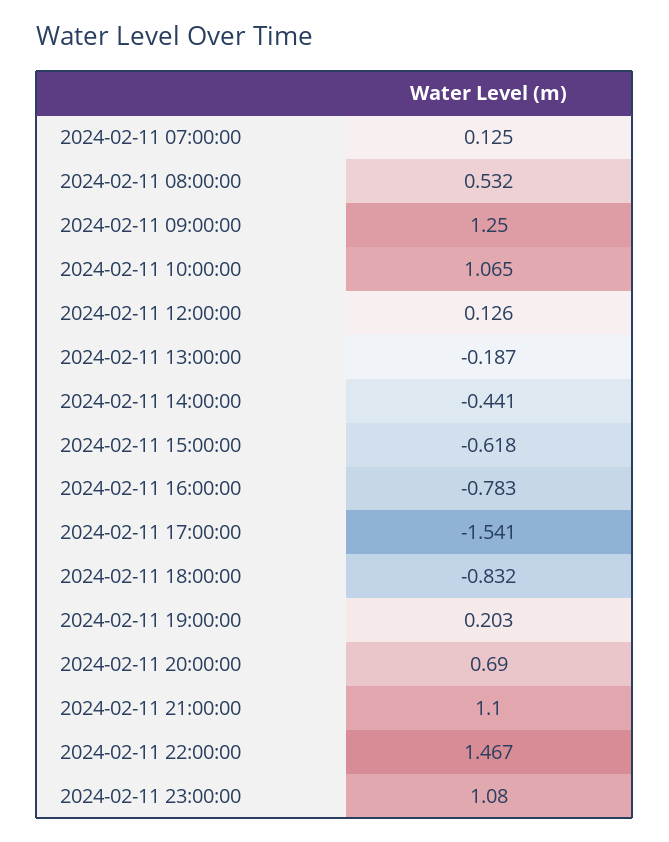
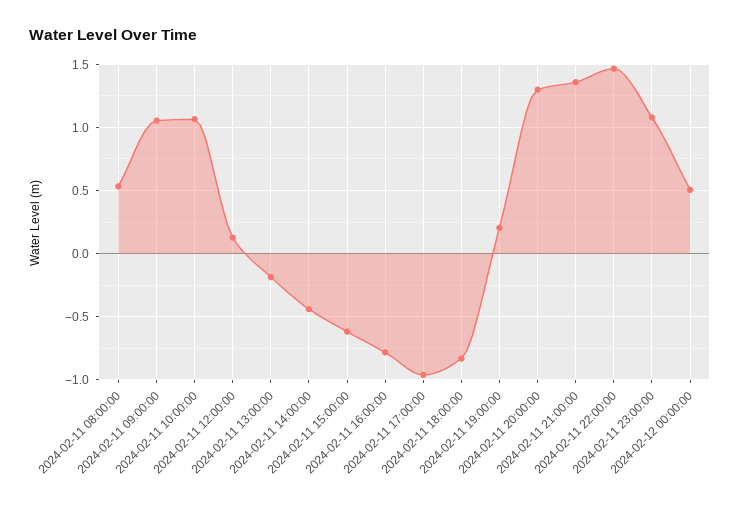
2024-02-11 07:00:00: 0.125 -> none
2024-02-11 09:00:00: 1.25 -> 1.05
2024-02-11 17:00:00: -1.541 -> -0.95
2024-02-11 20:00:00: 0.69 -> 1.3
2024-02-11 21:00:00: 1.1 -> 1.35
2024-02-12 00:00:00: none -> 0.5

